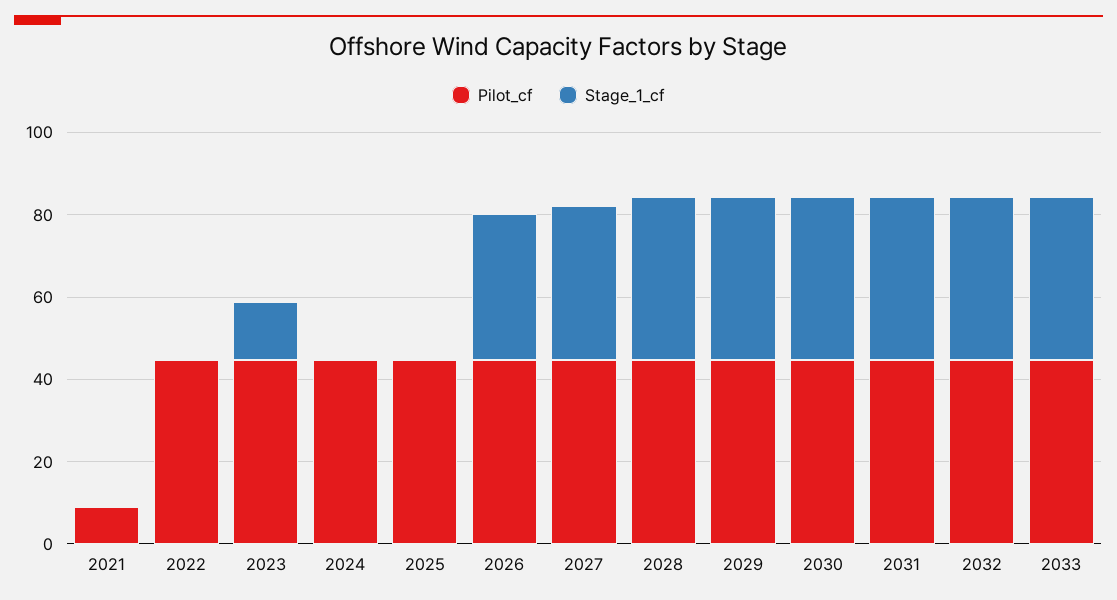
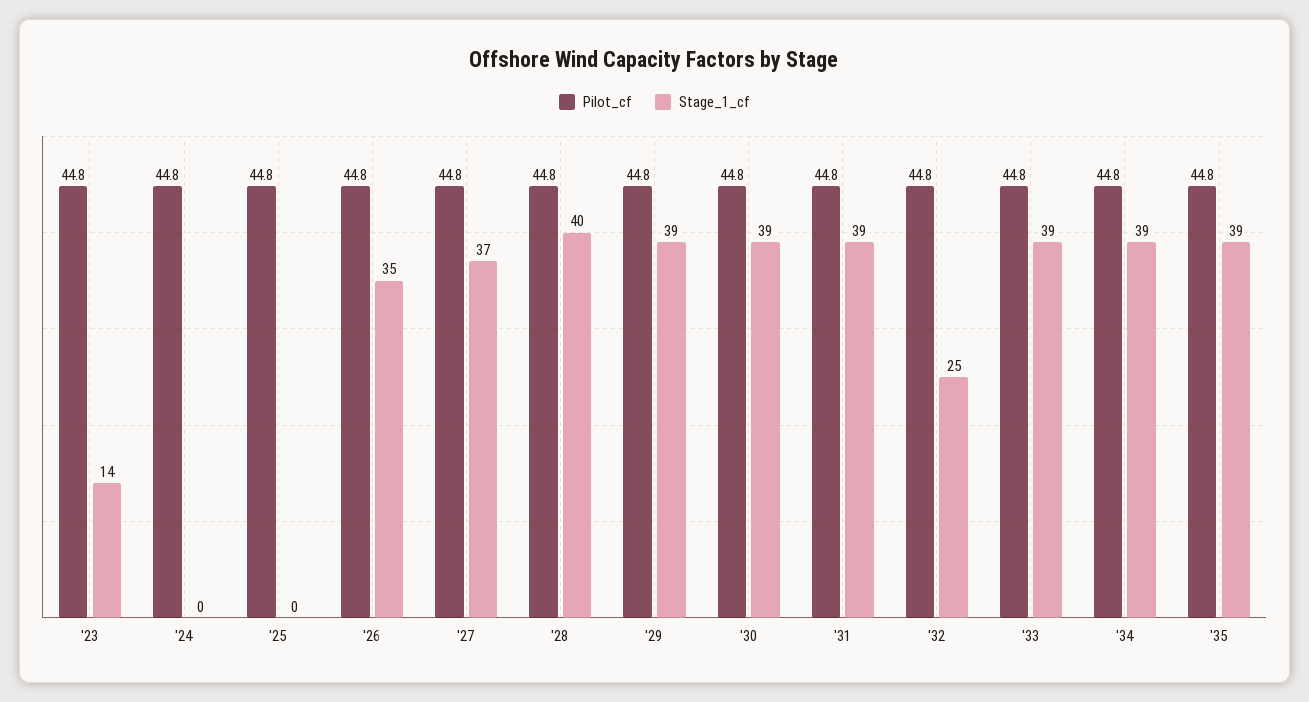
Pilot_cf, 2021: 10 -> none
Stage_1_cf, 2021: 0 -> none
Pilot_cf, 2022: 45 -> none
Stage_1_cf, 2022: 0 -> none
Stage_1_cf, 2032: 40 -> 25
Pilot_cf, '34: none -> 44.8
Stage_1_cf, '34: none -> 39
Pilot_cf, '35: none -> 44.8
Stage_1_cf, '35: none -> 39

